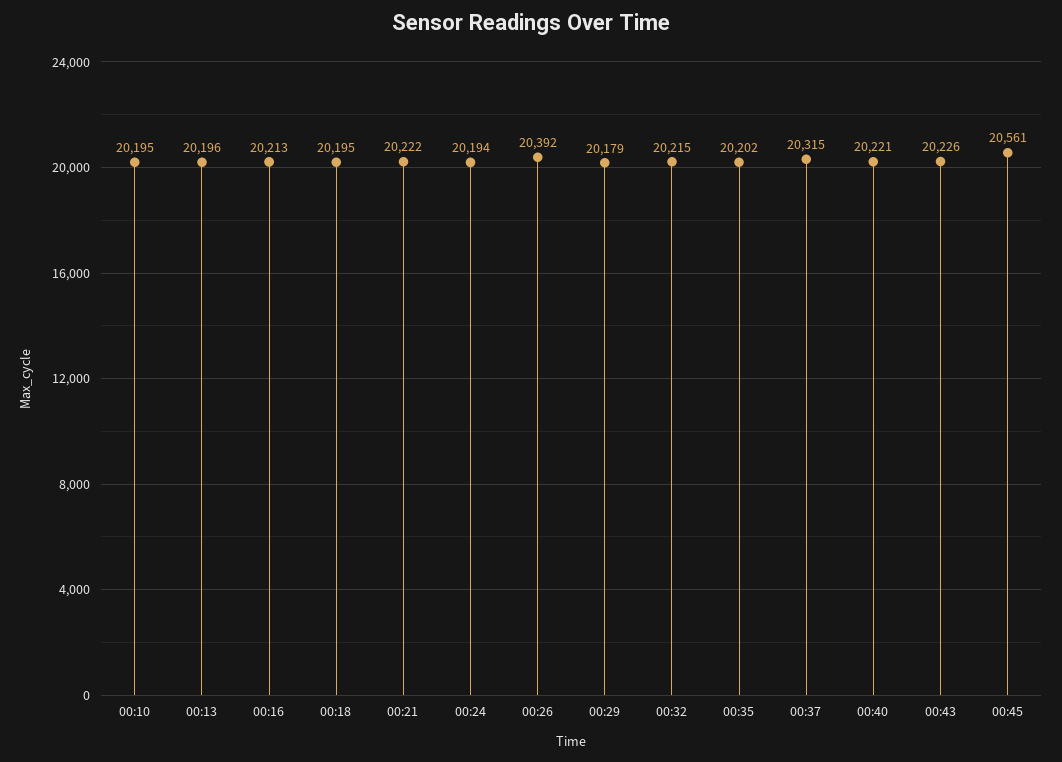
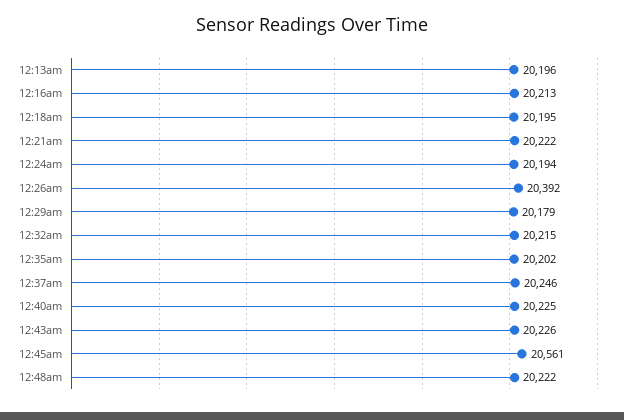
00:10: 20195 -> none
00:37: 20315 -> 20246
00:40: 20221 -> 20225
12:48am: none -> 20222

